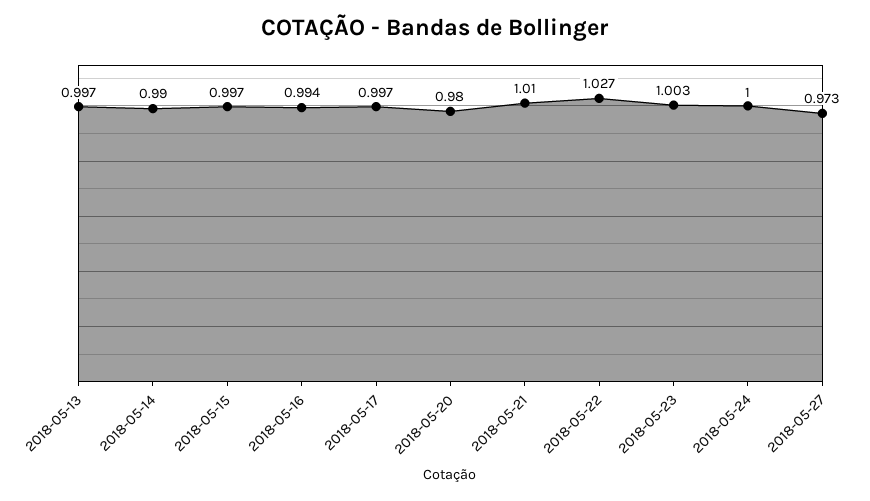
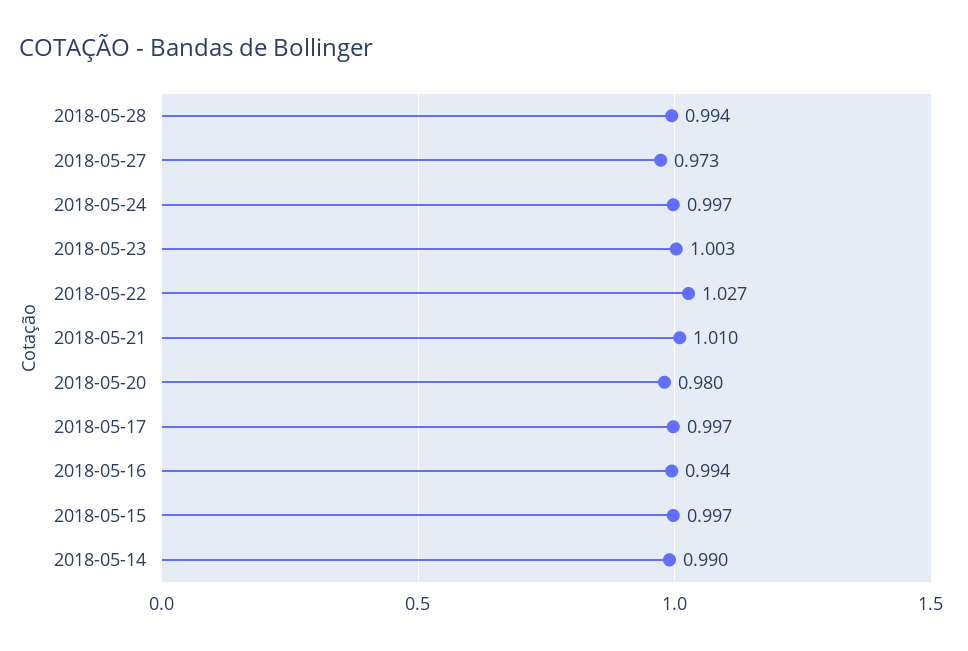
2018-05-13: 0.997 -> none
2018-05-24: 1 -> 0.997
2018-05-28: none -> 0.994

